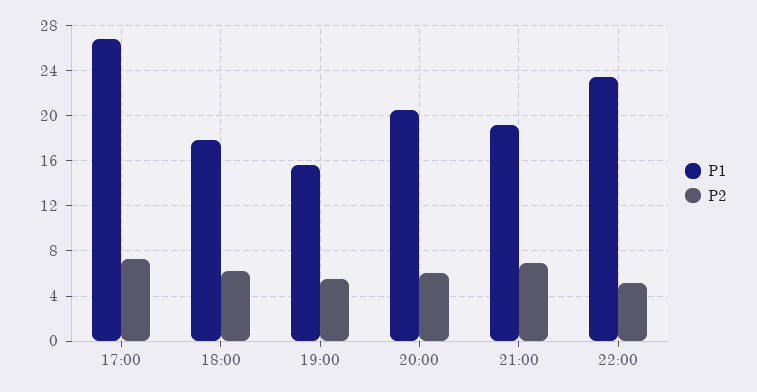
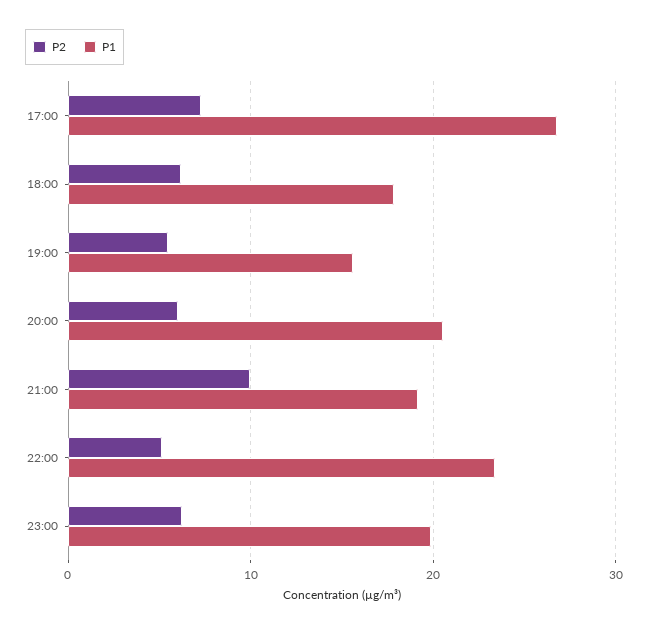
P2, 21:00: 7 -> 10
P2, 23:00: none -> 6
P1, 23:00: none -> 20

